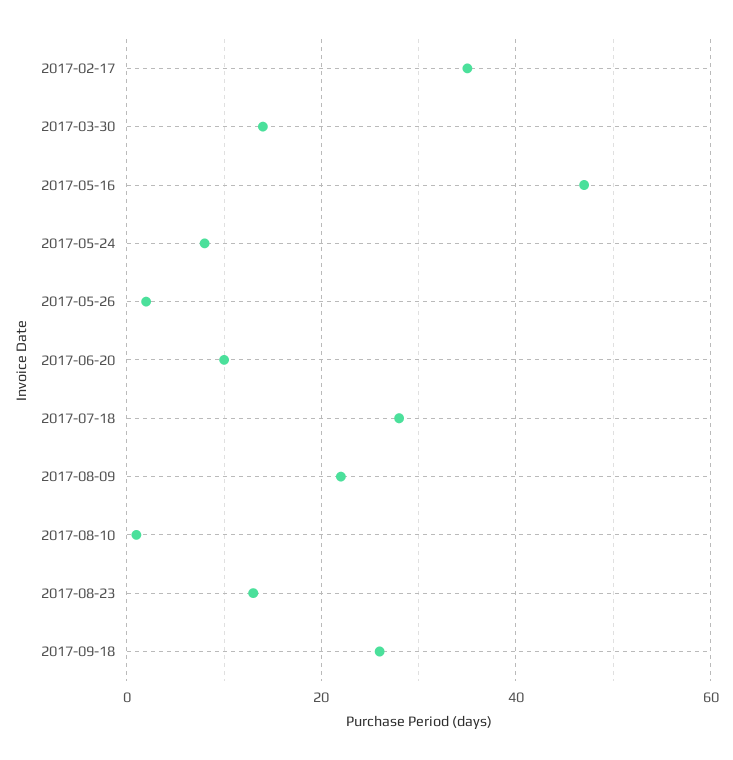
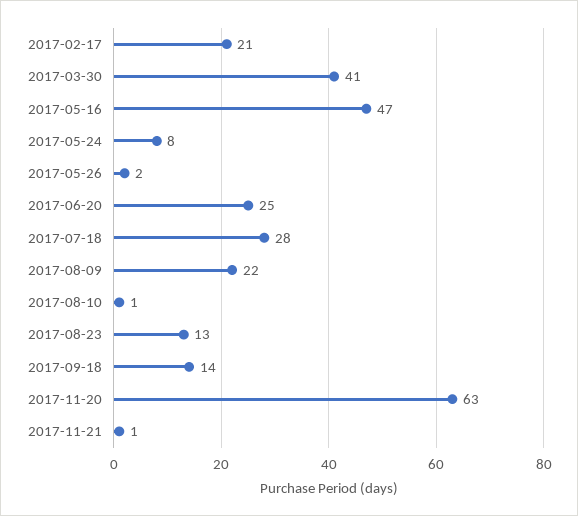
2017-02-17: 35 -> 21
2017-03-30: 15 -> 41
2017-06-20: 10 -> 25
2017-09-18: 25 -> 14
2017-11-20: none -> 63
2017-11-21: none -> 1

